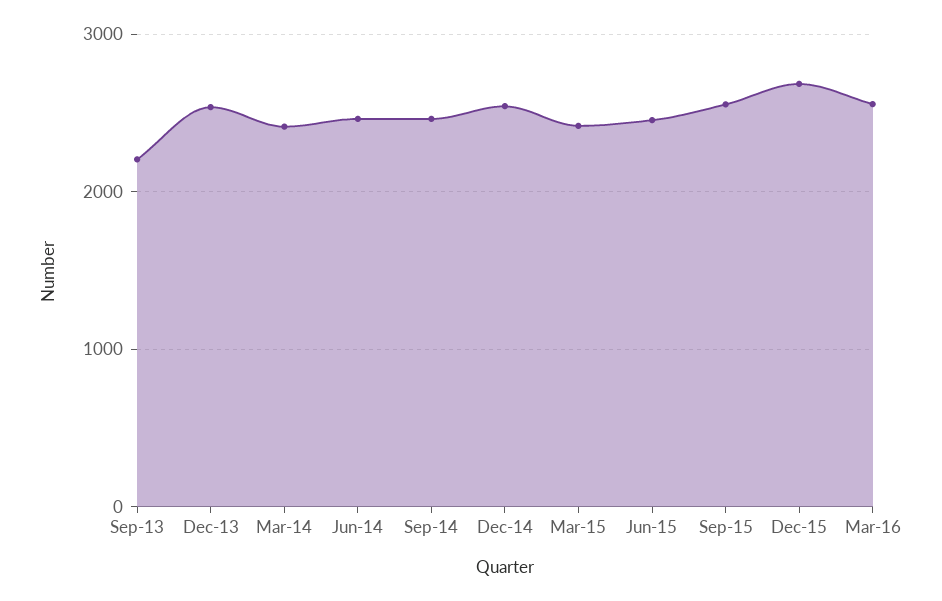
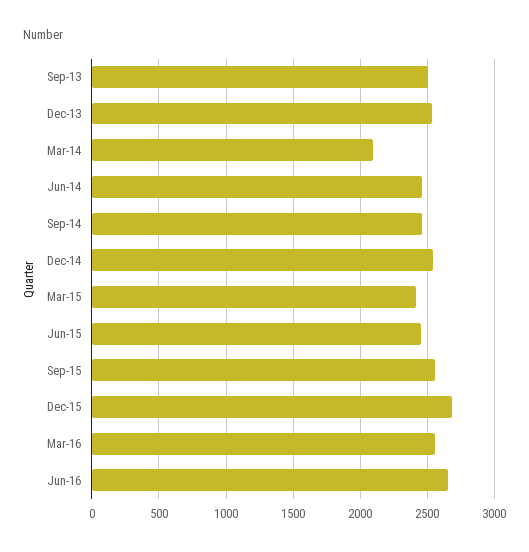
Sep-13: 2200 -> 2500
Mar-14: 2400 -> 2100
Jun-16: none -> 2650

